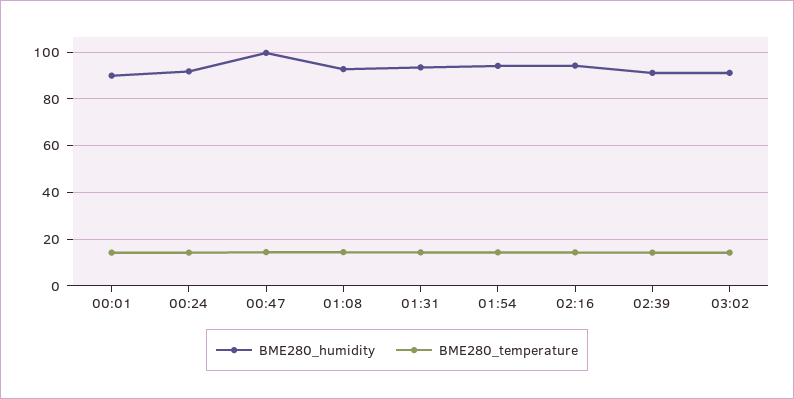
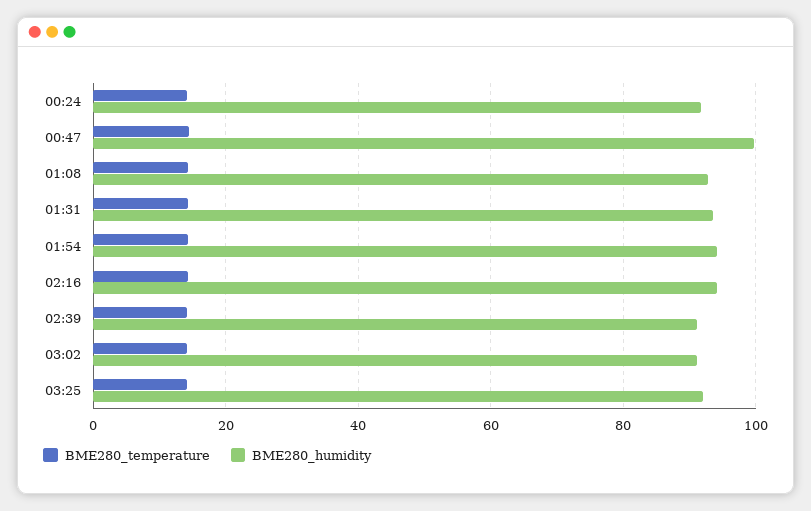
BME280_humidity, 00:01: 90 -> none
BME280_temperature, 00:01: 15 -> none
BME280_temperature, 03:25: none -> 14
BME280_humidity, 03:25: none -> 92

